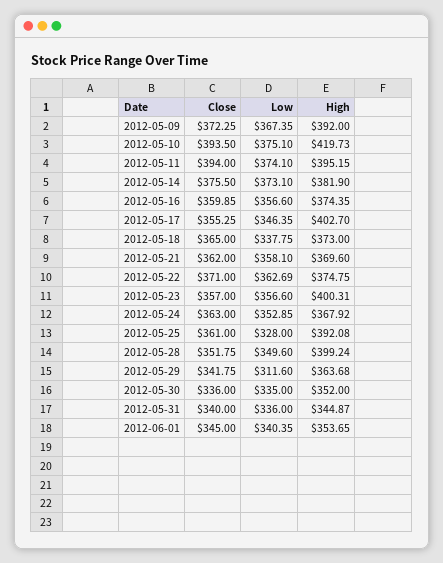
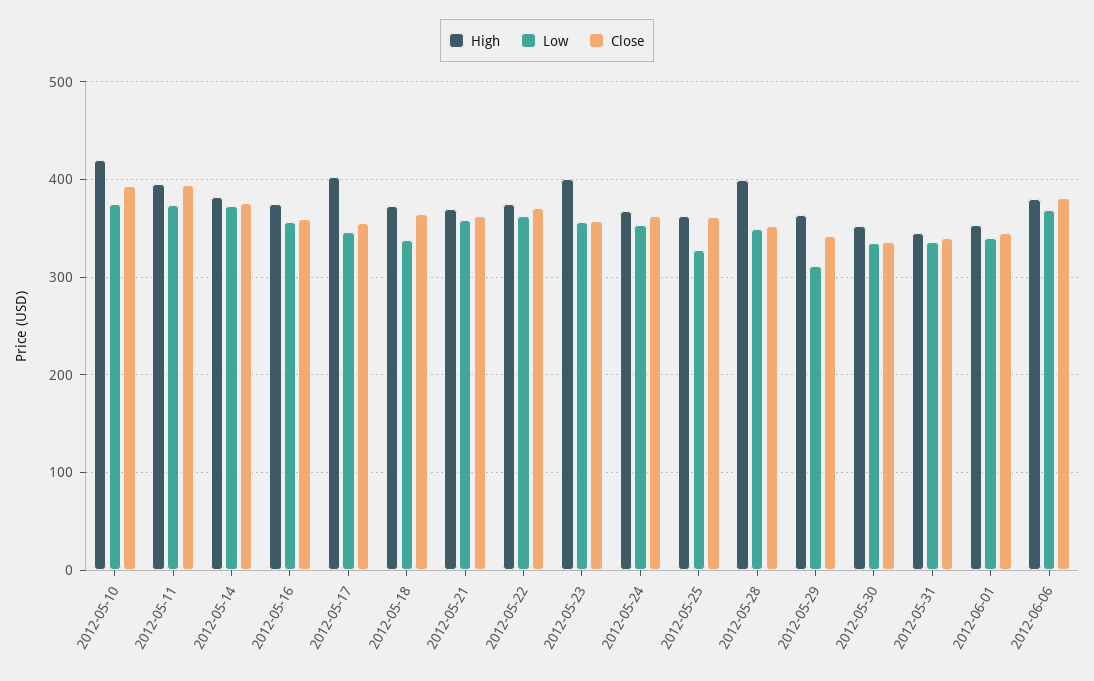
Close, 2012-05-09: 372.25 -> none
Low, 2012-05-09: 367.35 -> none
High, 2012-05-09: 392 -> none
High, 2012-05-25: 392.08 -> 360
High, 2012-06-06: none -> 380
Low, 2012-06-06: none -> 370
Close, 2012-06-06: none -> 380

